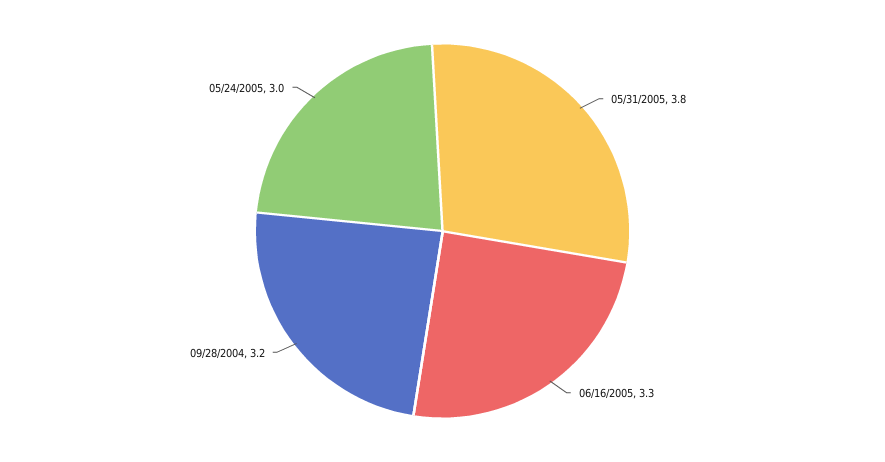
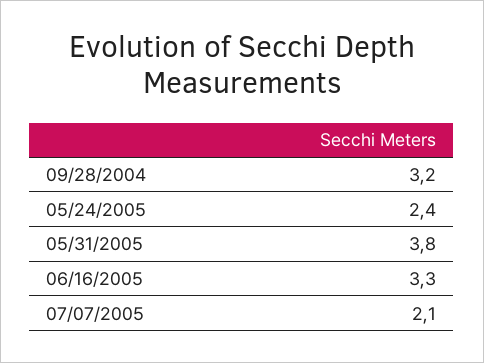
05/24/2005: 3 -> 2.4
07/07/2005: none -> 2.1

